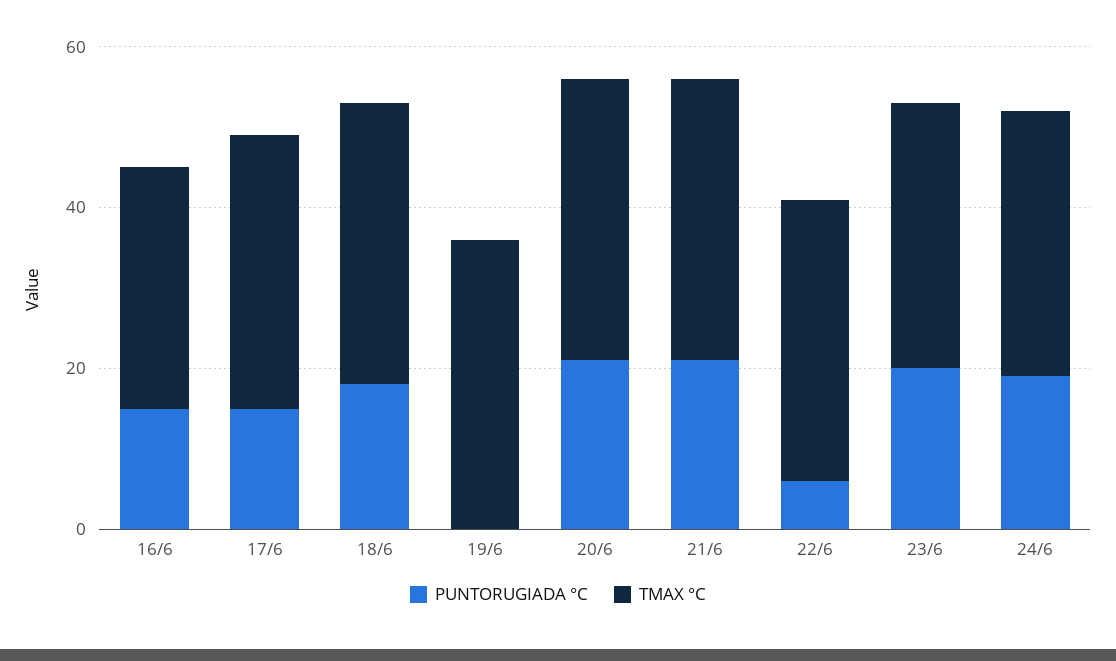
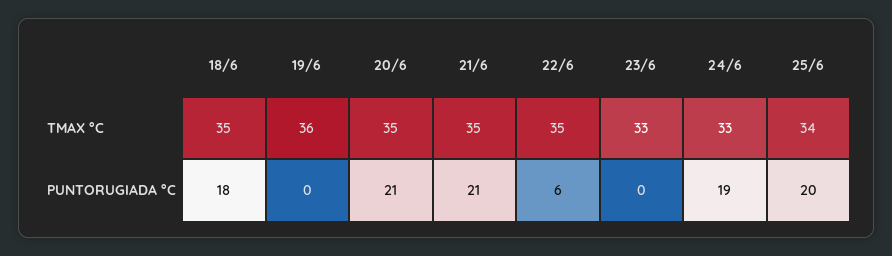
PUNTORUGIADA °C, 16/6: 15 -> none
TMAX °C, 16/6: 30 -> none
PUNTORUGIADA °C, 17/6: 15 -> none
TMAX °C, 17/6: 35 -> none
PUNTORUGIADA °C, 23/6: 20 -> 0
TMAX °C, 25/6: none -> 34
PUNTORUGIADA °C, 25/6: none -> 20

